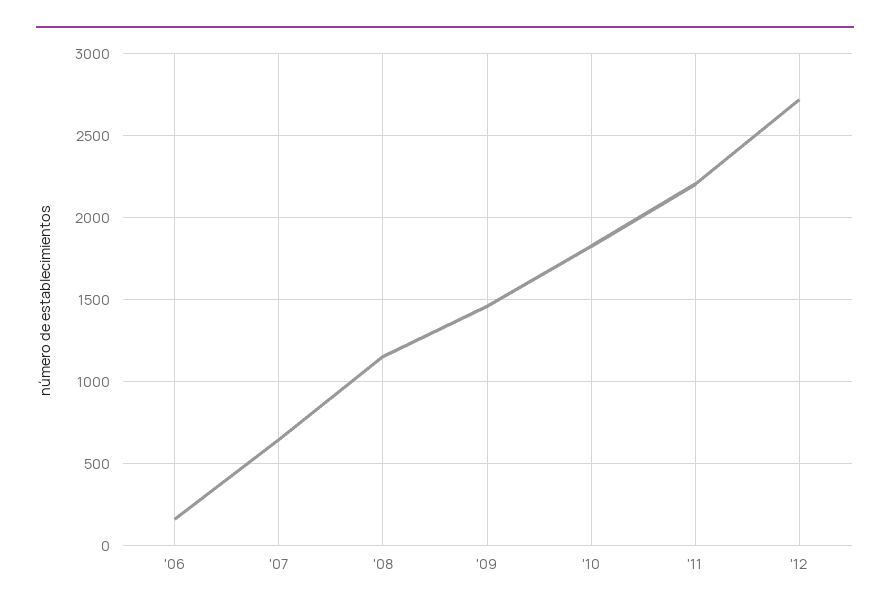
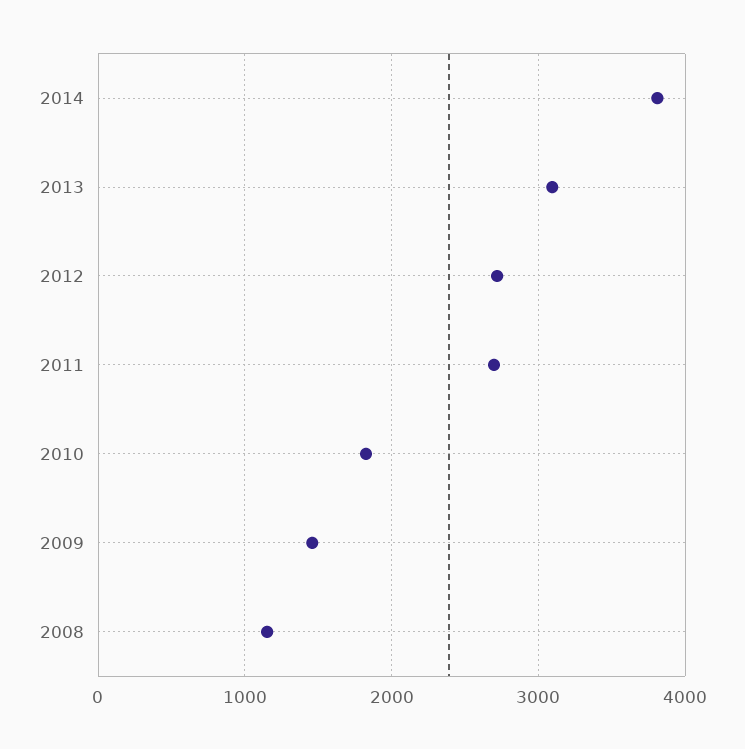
'06: 150 -> none
'07: 650 -> none
'11: 2200 -> 2700
2014: none -> 3800
2013: none -> 3100

